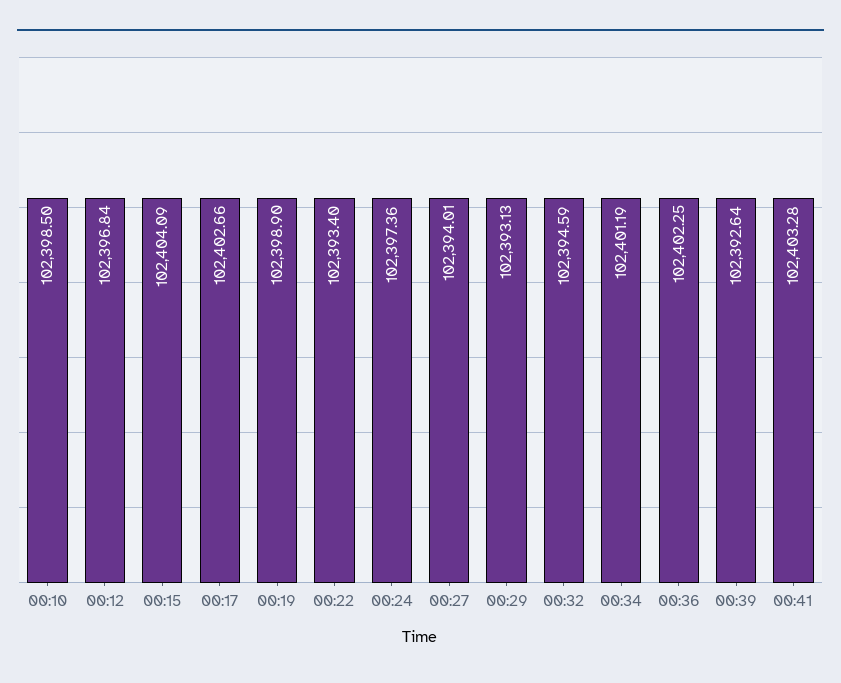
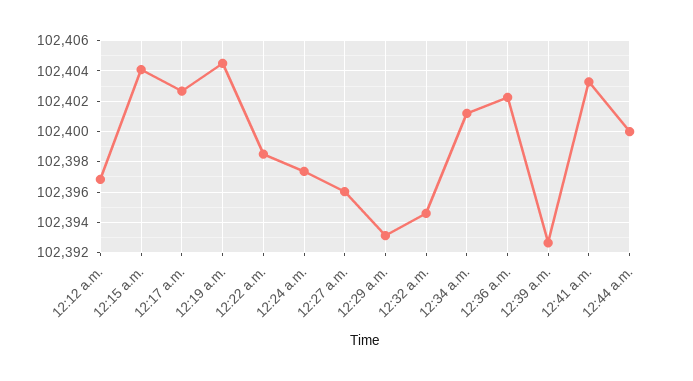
00:10: 102398.5 -> none
00:19: 102398.9 -> 102404.5
00:22: 102393.4 -> 102398.5
00:27: 102394.01 -> 102396
12:44 a.m.: none -> 102400

